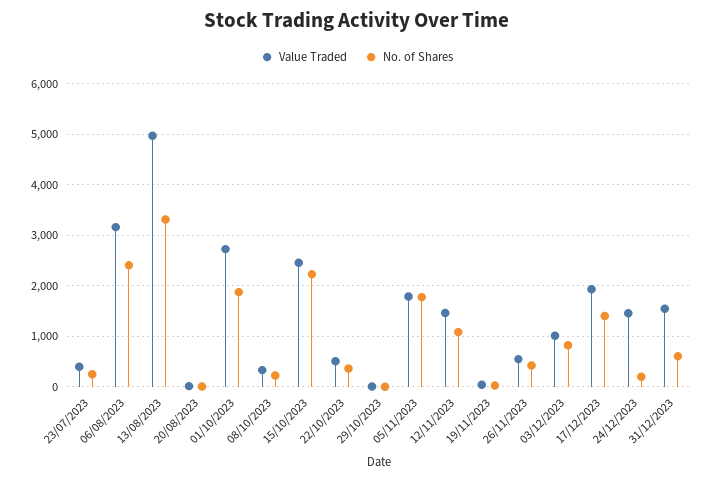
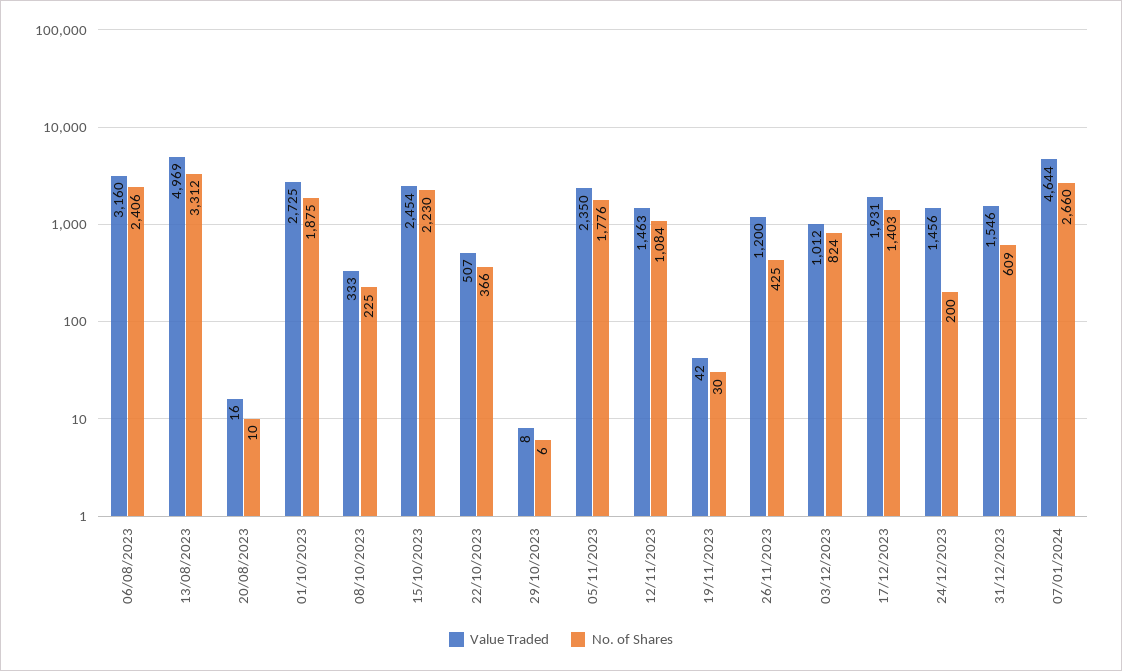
Value Traded, 23/07/2023: 400 -> none
No. of Shares, 23/07/2023: 200 -> none
Value Traded, 05/11/2023: 1800 -> 2350
Value Traded, 26/11/2023: 600 -> 1200
Value Traded, 07/01/2024: none -> 4644
No. of Shares, 07/01/2024: none -> 2660

